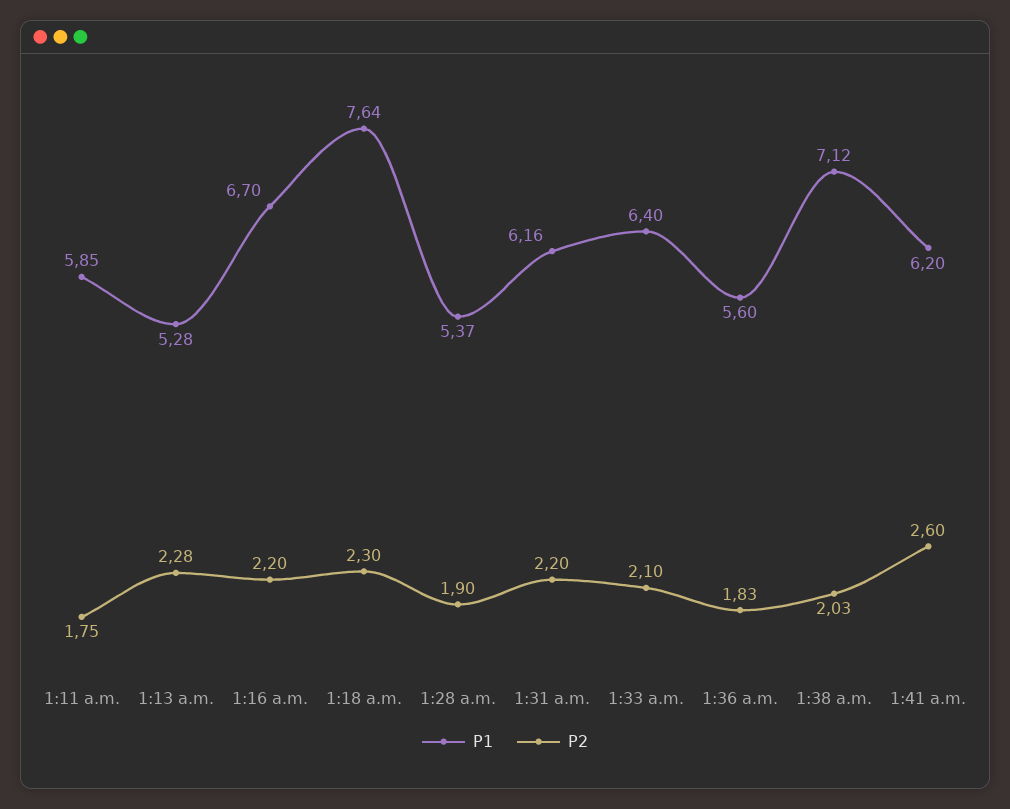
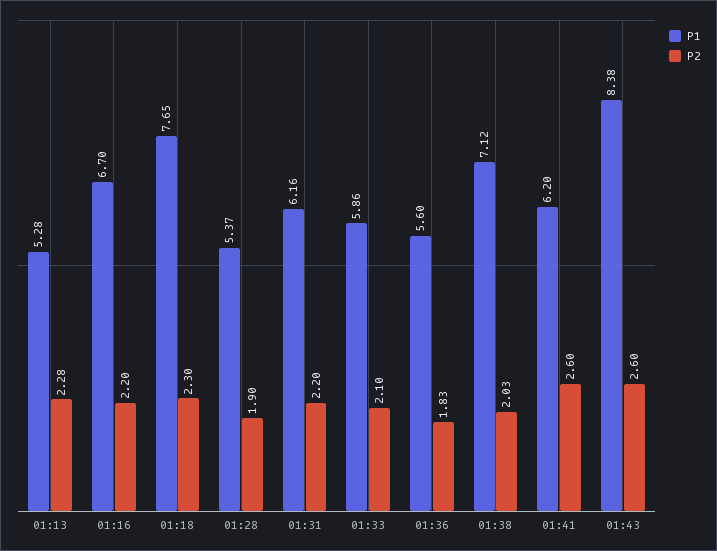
P1, 1:11 a.m.: 5.85 -> none
P2, 1:11 a.m.: 1.75 -> none
P1, 1:18 a.m.: 7.64 -> 7.65
P1, 1:33 a.m.: 6.4 -> 5.86
P1, 01:43: none -> 8.38
P2, 01:43: none -> 2.6

